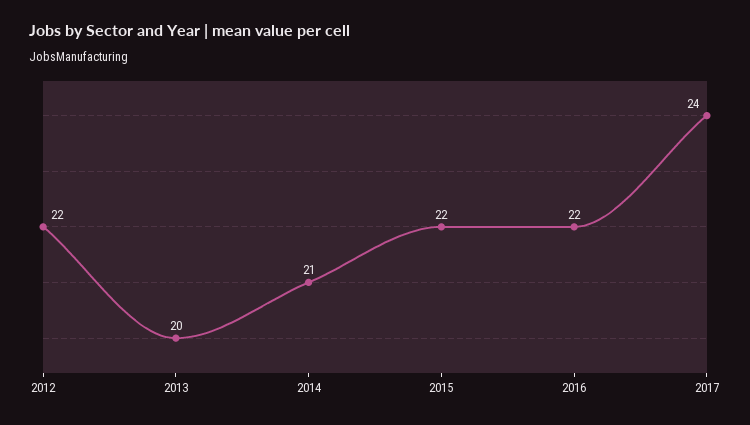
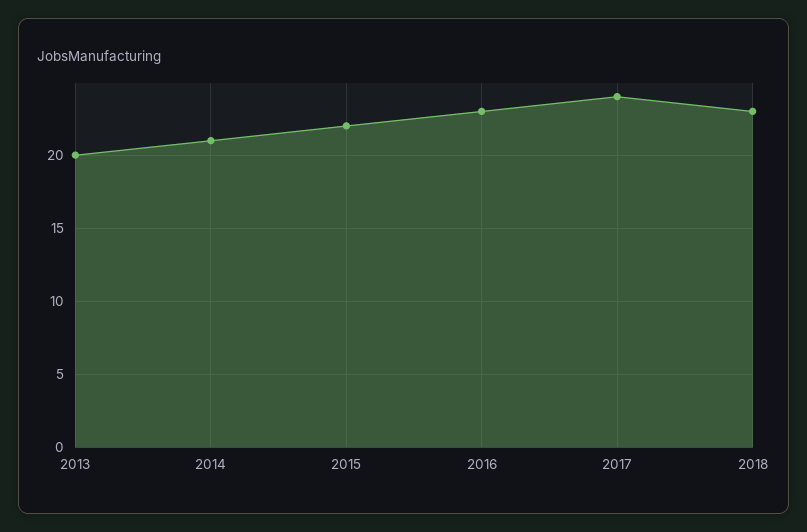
2012: 22 -> none
2016: 22 -> 23
2018: none -> 23

